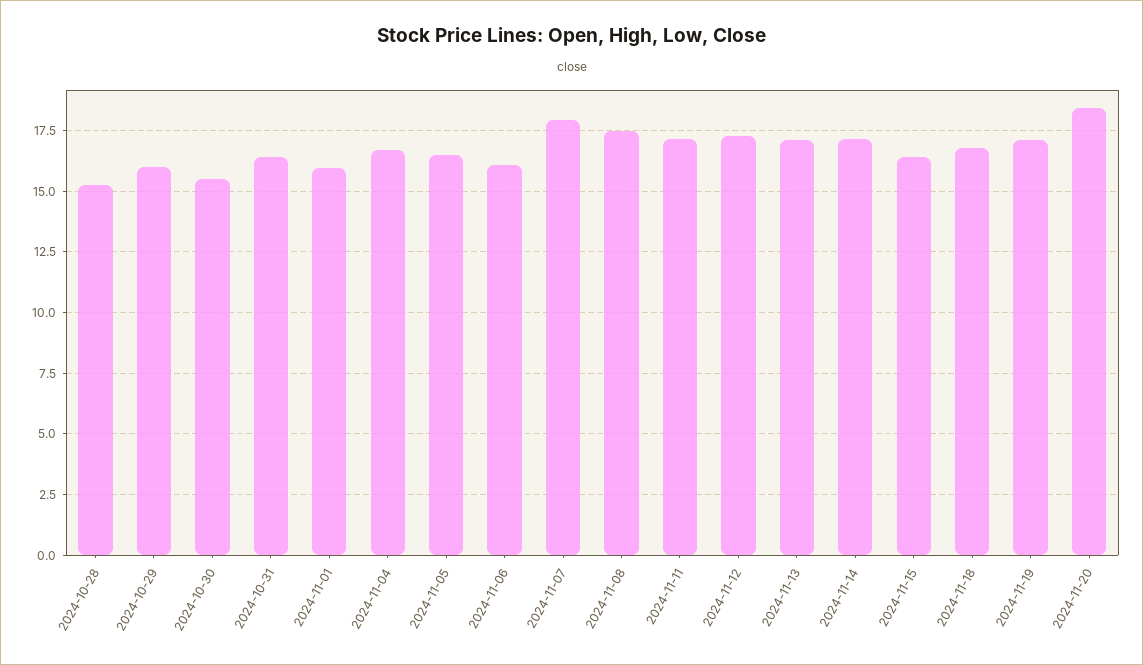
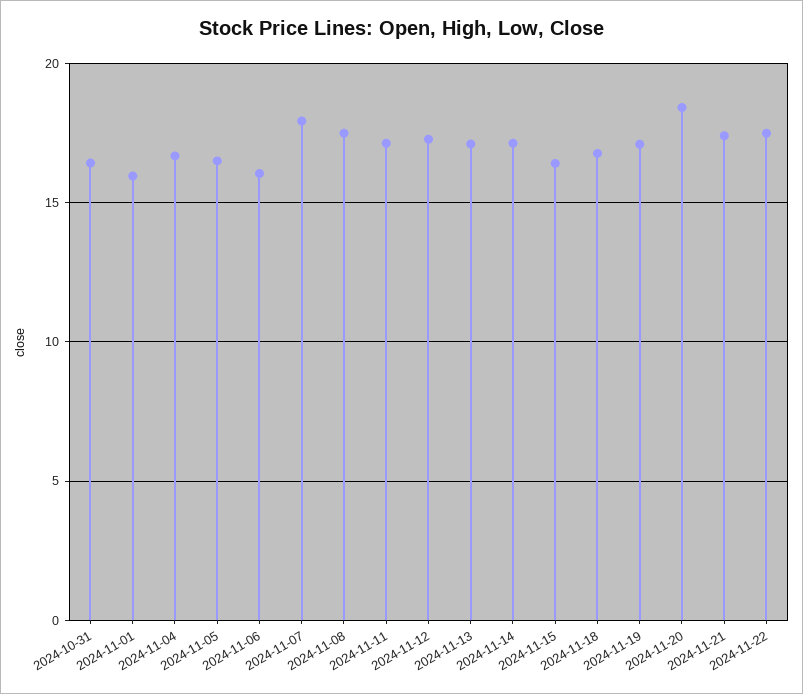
2024-10-28: 15.25 -> none
2024-10-29: 16 -> none
2024-10-30: 15.5 -> none
2024-11-21: none -> 17.5
2024-11-22: none -> 17.5

